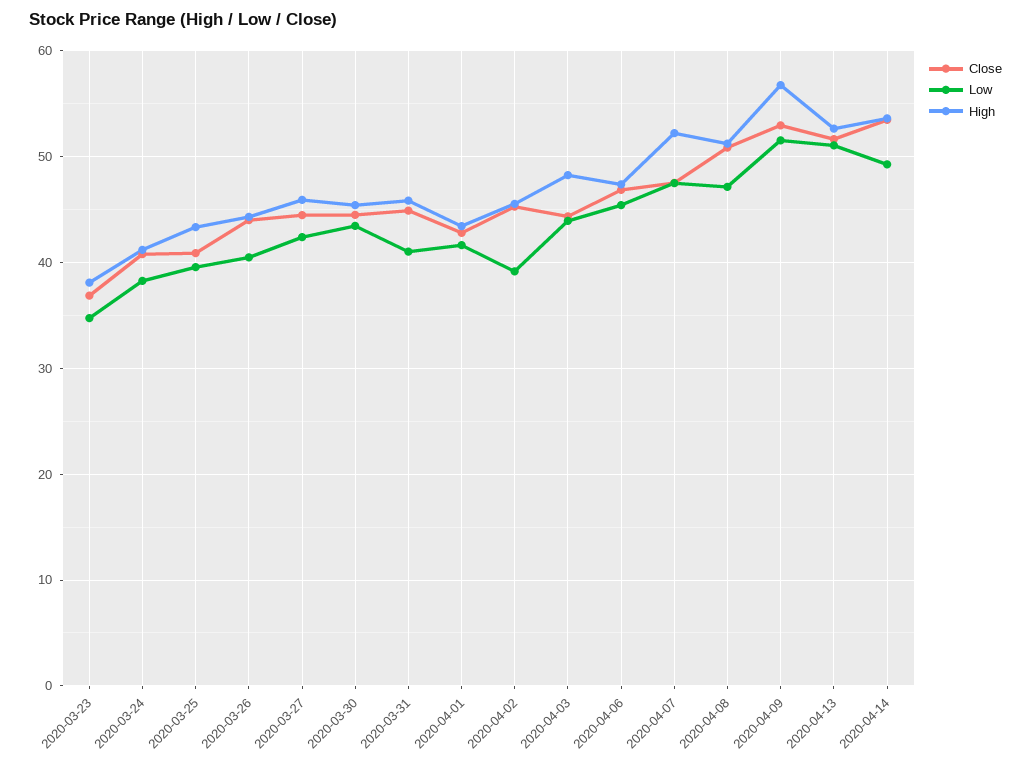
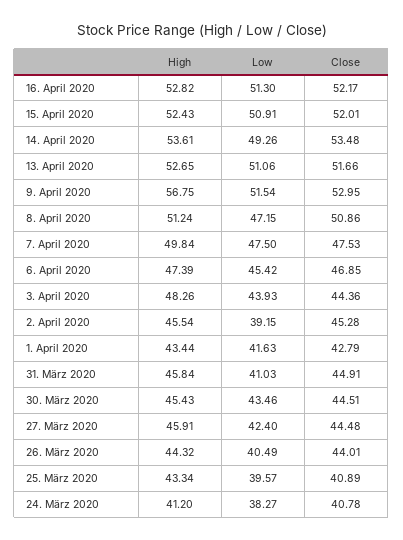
Close, 2020-03-23: 37 -> none
Low, 2020-03-23: 35 -> none
High, 2020-03-23: 38 -> none
High, 2020-04-07: 52 -> 49.84
High, 16. April 2020: none -> 52.82
Low, 16. April 2020: none -> 51.3
Close, 16. April 2020: none -> 52.17
High, 15. April 2020: none -> 52.43
Low, 15. April 2020: none -> 50.91
Close, 15. April 2020: none -> 52.01

